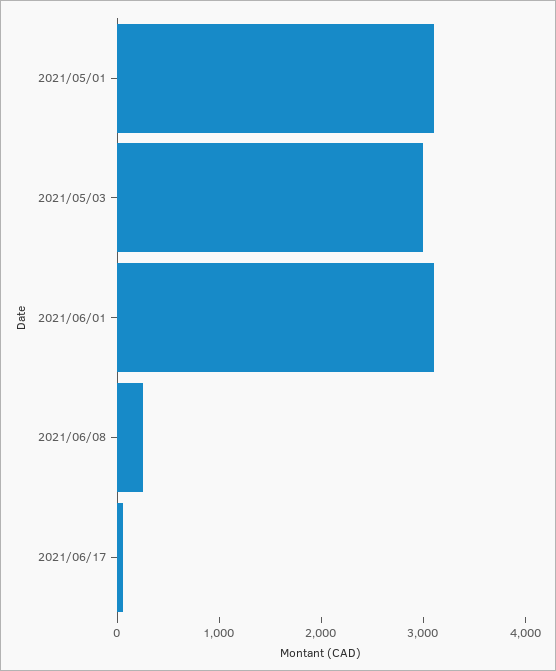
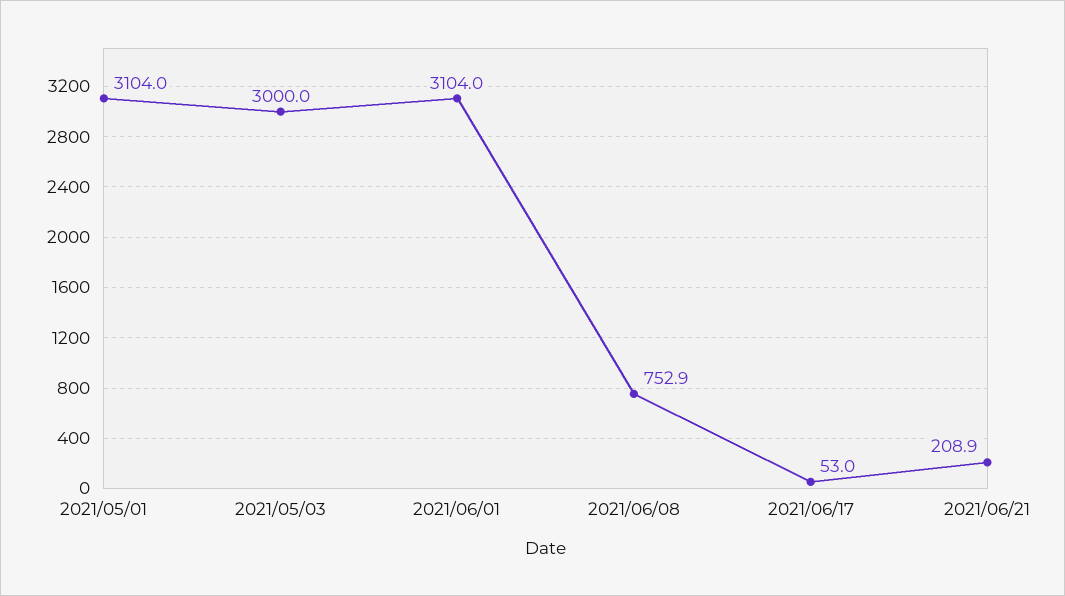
2021/06/08: 200 -> 752.9
2021/06/21: none -> 208.9

